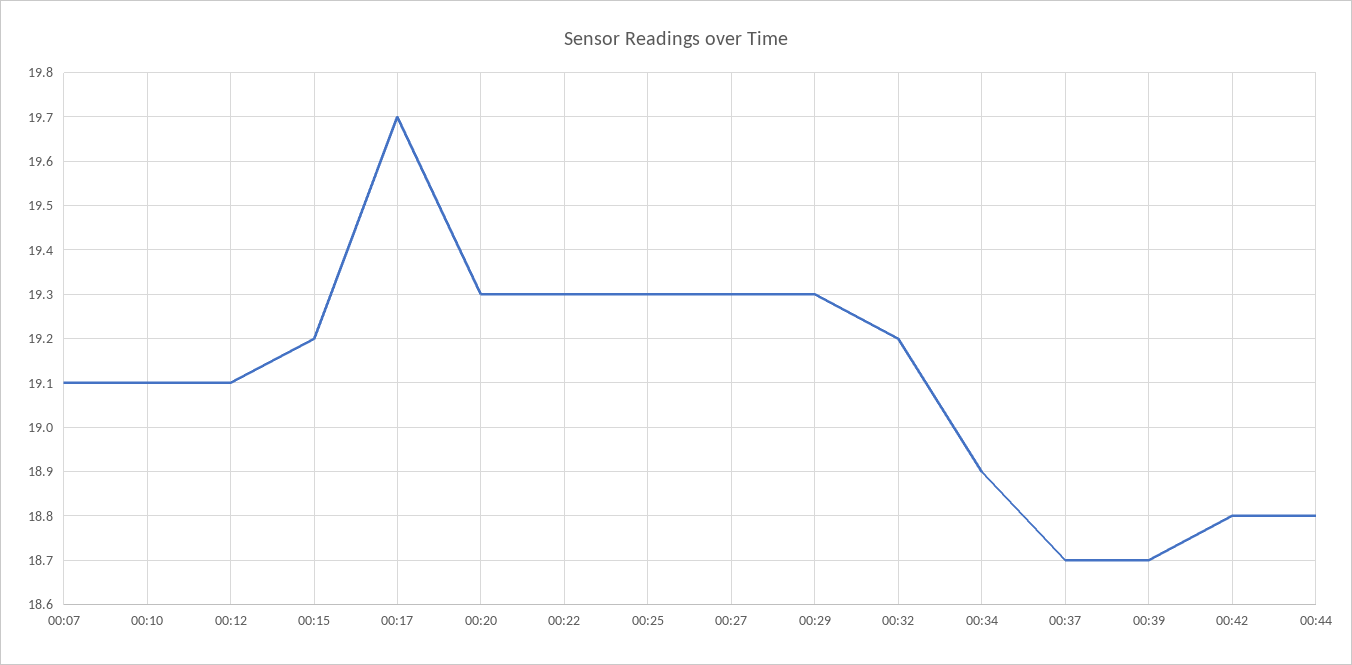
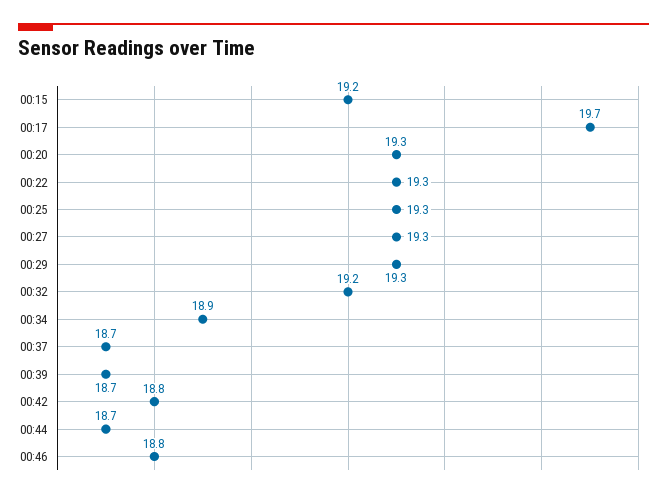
00:07: 19.1 -> none
00:10: 19.1 -> none
00:12: 19.1 -> none
00:44: 18.8 -> 18.7
00:46: none -> 18.8

